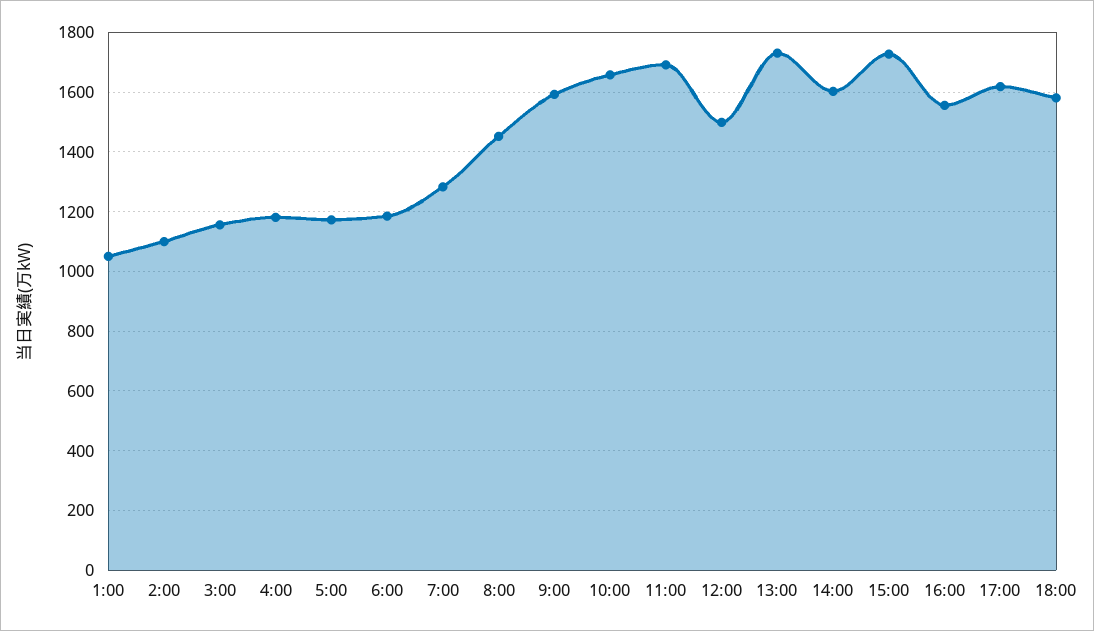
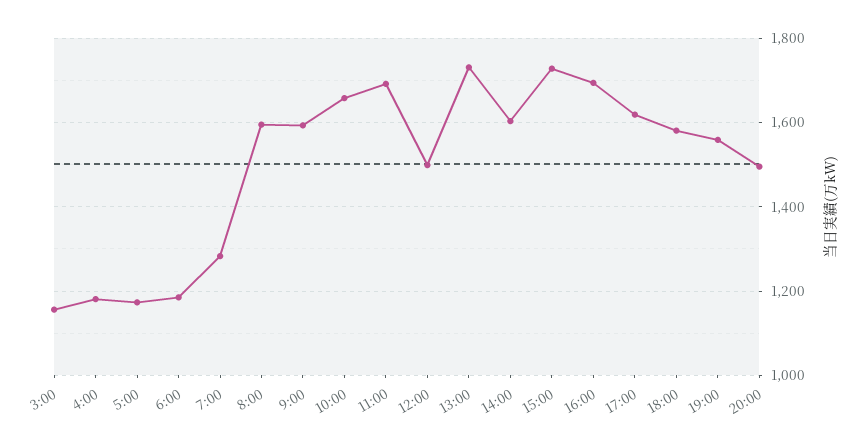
1:00: 1050 -> none
2:00: 1100 -> none
8:00: 1450 -> 1600
16:00: 1550 -> 1700
19:00: none -> 1560
20:00: none -> 1500

